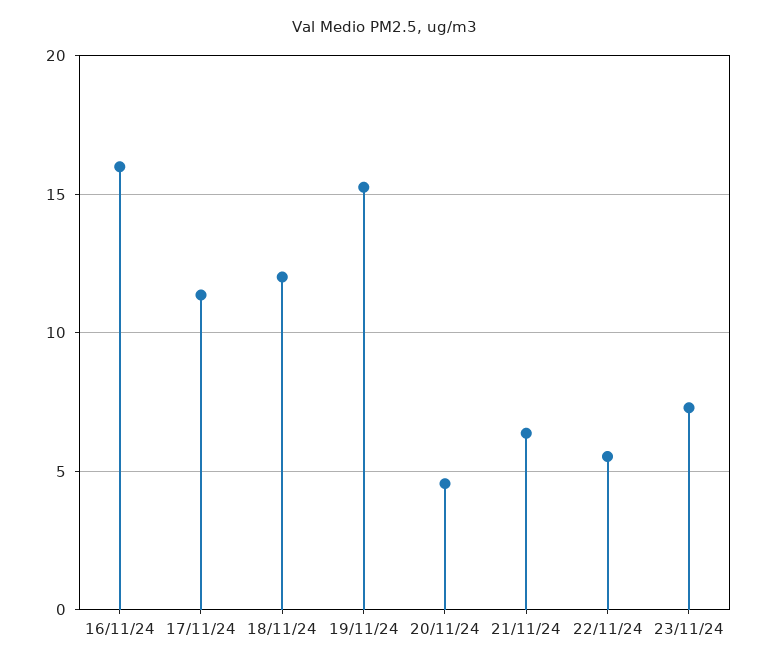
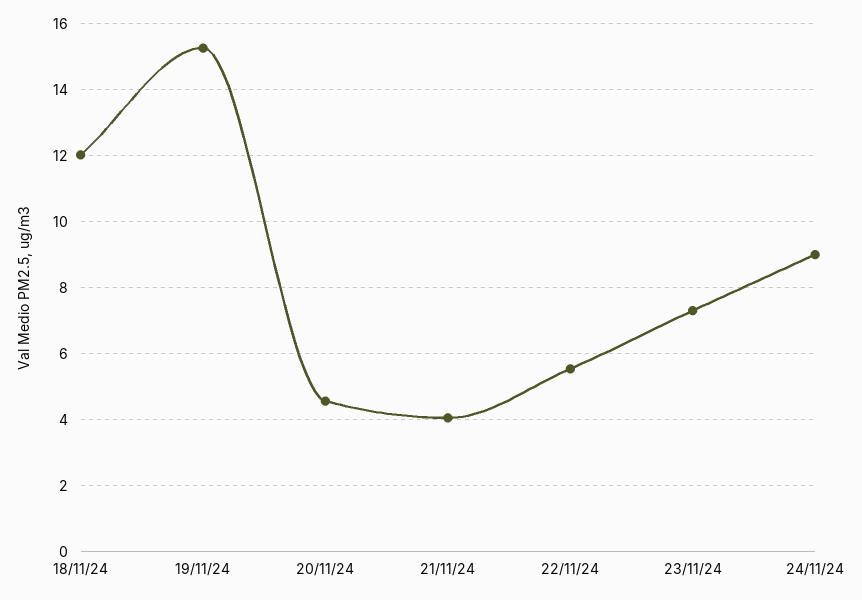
16/11/24: 16 -> none
17/11/24: 11.5 -> none
21/11/24: 6.5 -> 4
24/11/24: none -> 9

